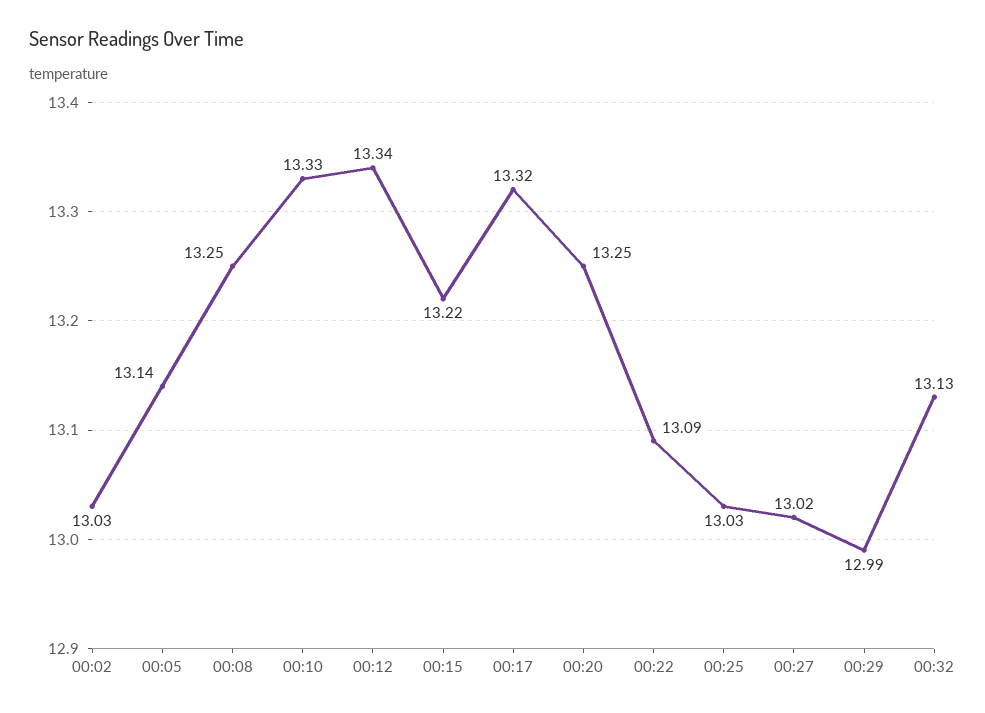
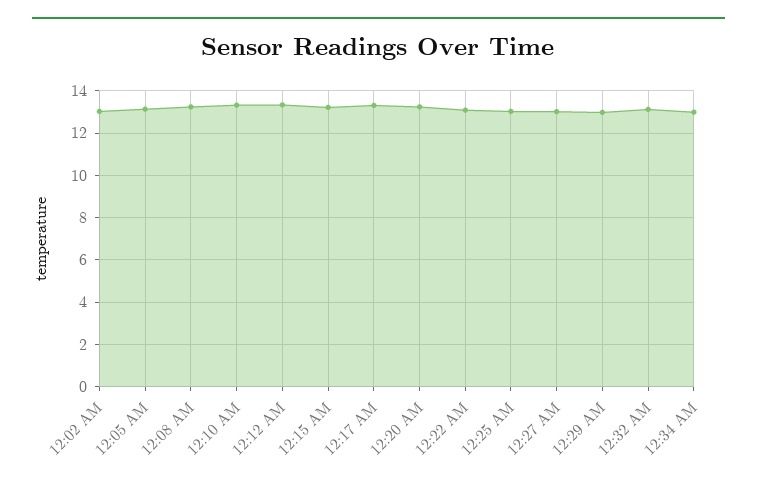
12:34 AM: none -> 13

